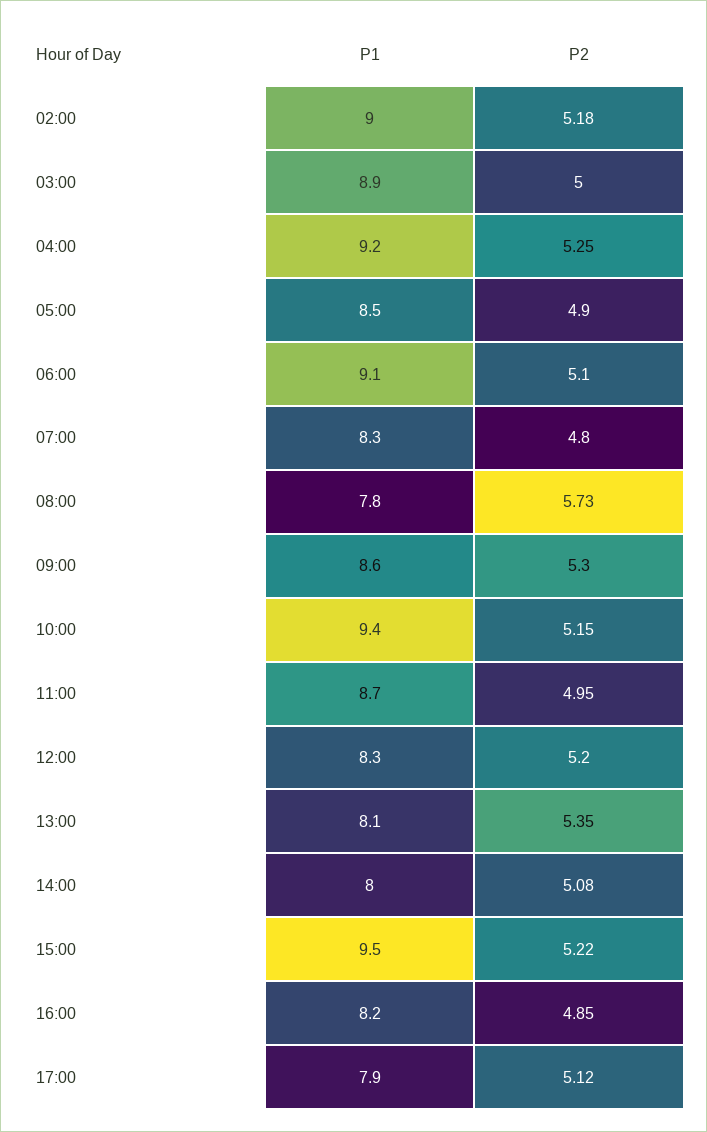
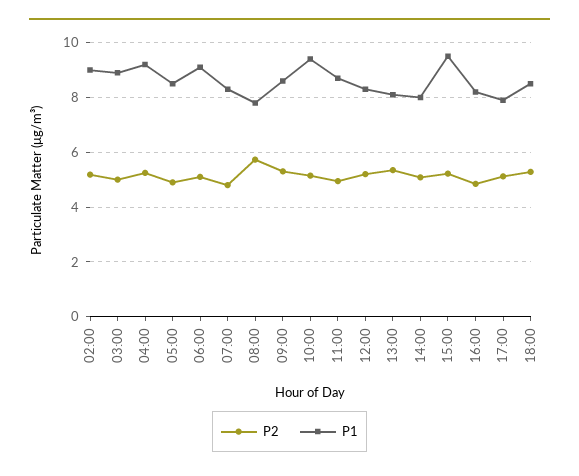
P2, 18:00: none -> 5.25
P1, 18:00: none -> 8.5

